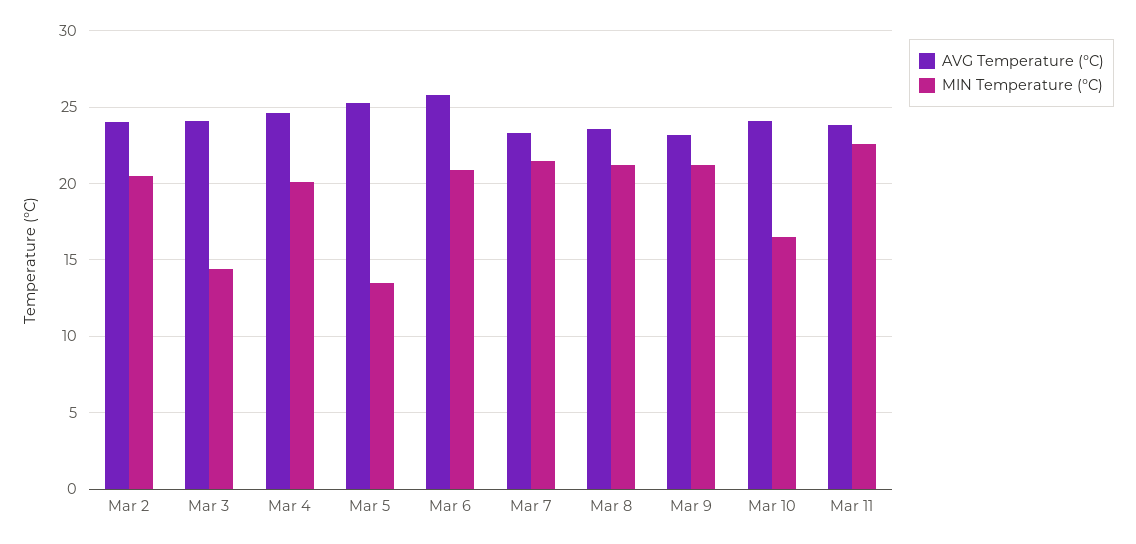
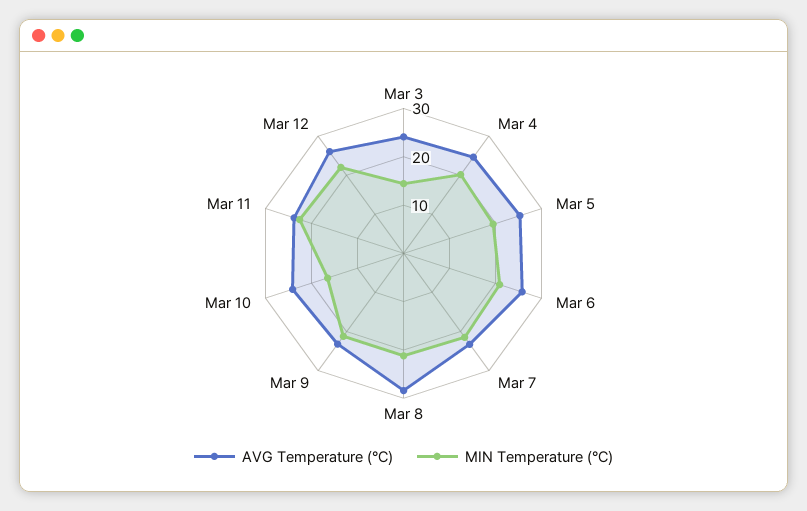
AVG Temperature (°C), Mar 2: 24 -> none
MIN Temperature (°C), Mar 2: 20.5 -> none
MIN Temperature (°C), Mar 5: 13.5 -> 20
AVG Temperature (°C), Mar 8: 23.5 -> 28
AVG Temperature (°C), Mar 12: none -> 26
MIN Temperature (°C), Mar 12: none -> 22

